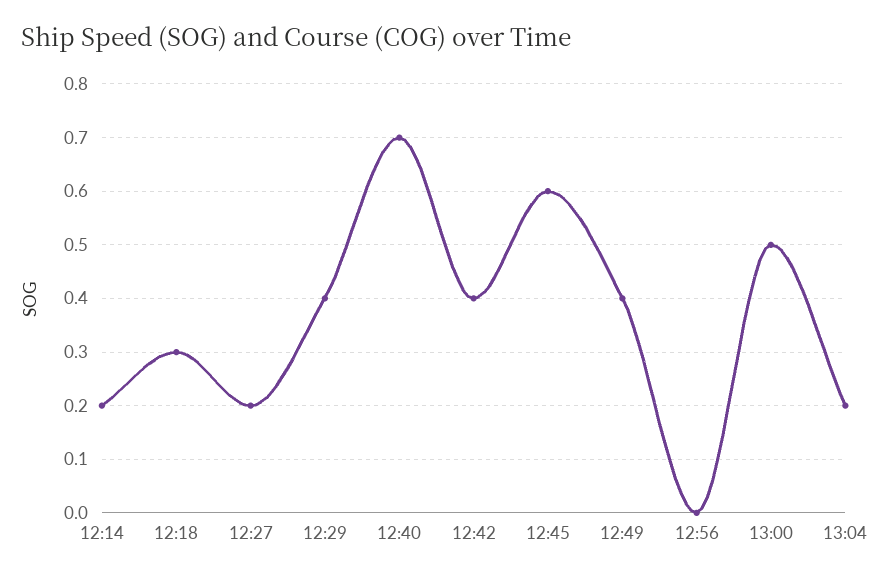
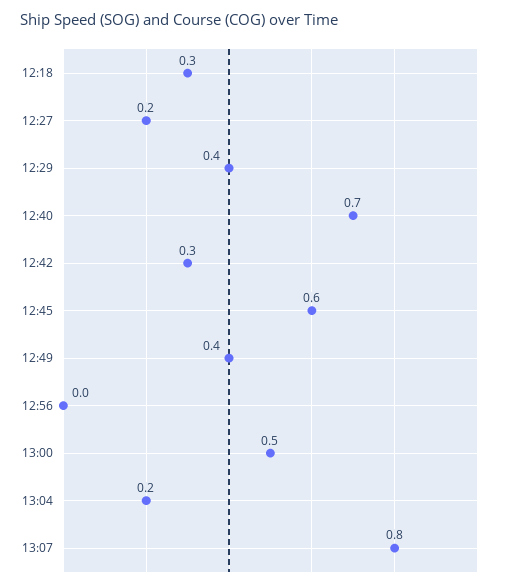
12:14: 0.2 -> none
12:42: 0.4 -> 0.3
13:07: none -> 0.8

